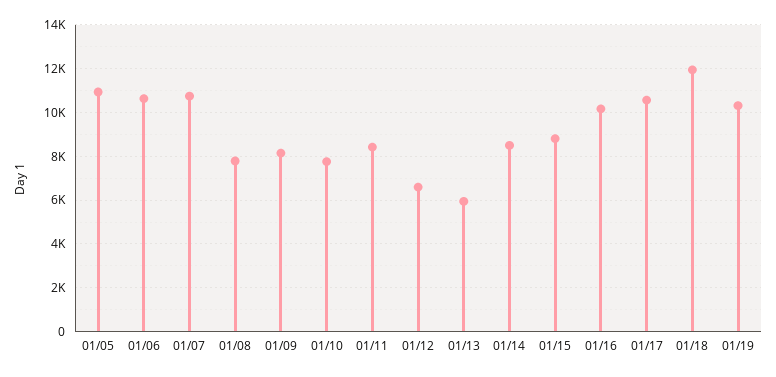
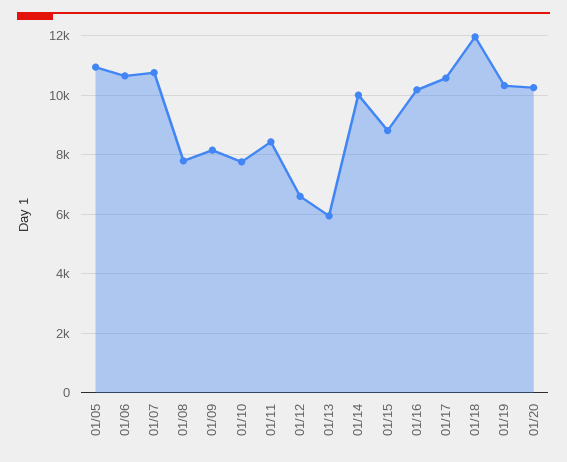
01/14: 8500 -> 10000
01/20: none -> 10250

